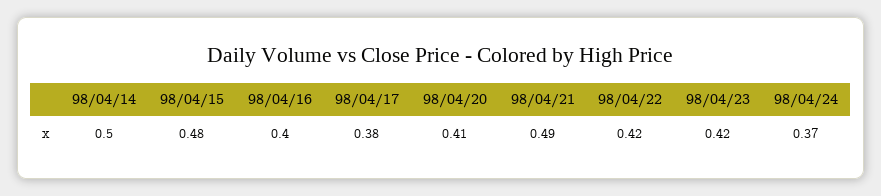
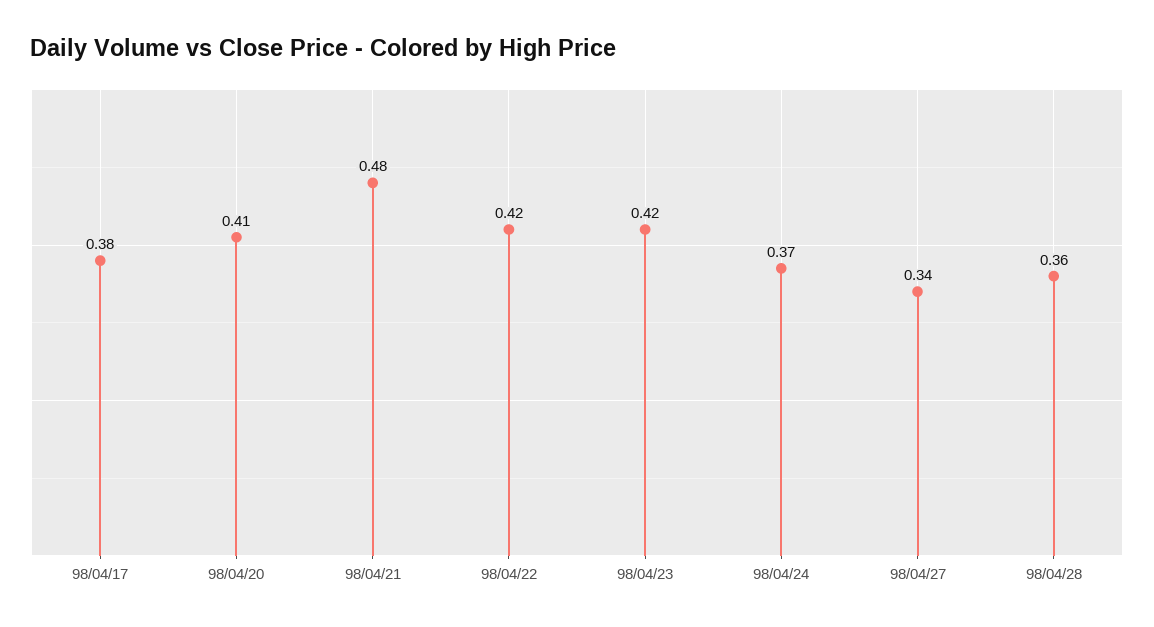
98/04/14: 0.5 -> none
98/04/15: 0.48 -> none
98/04/16: 0.4 -> none
98/04/21: 0.49 -> 0.48
98/04/27: none -> 0.34
98/04/28: none -> 0.36

